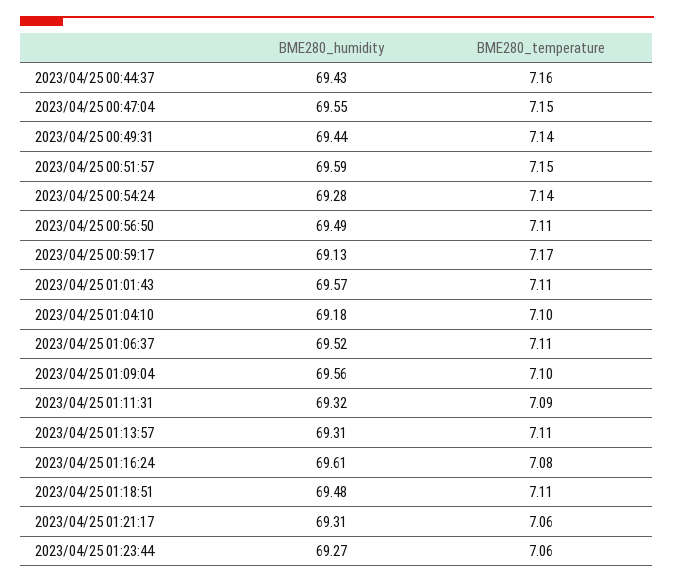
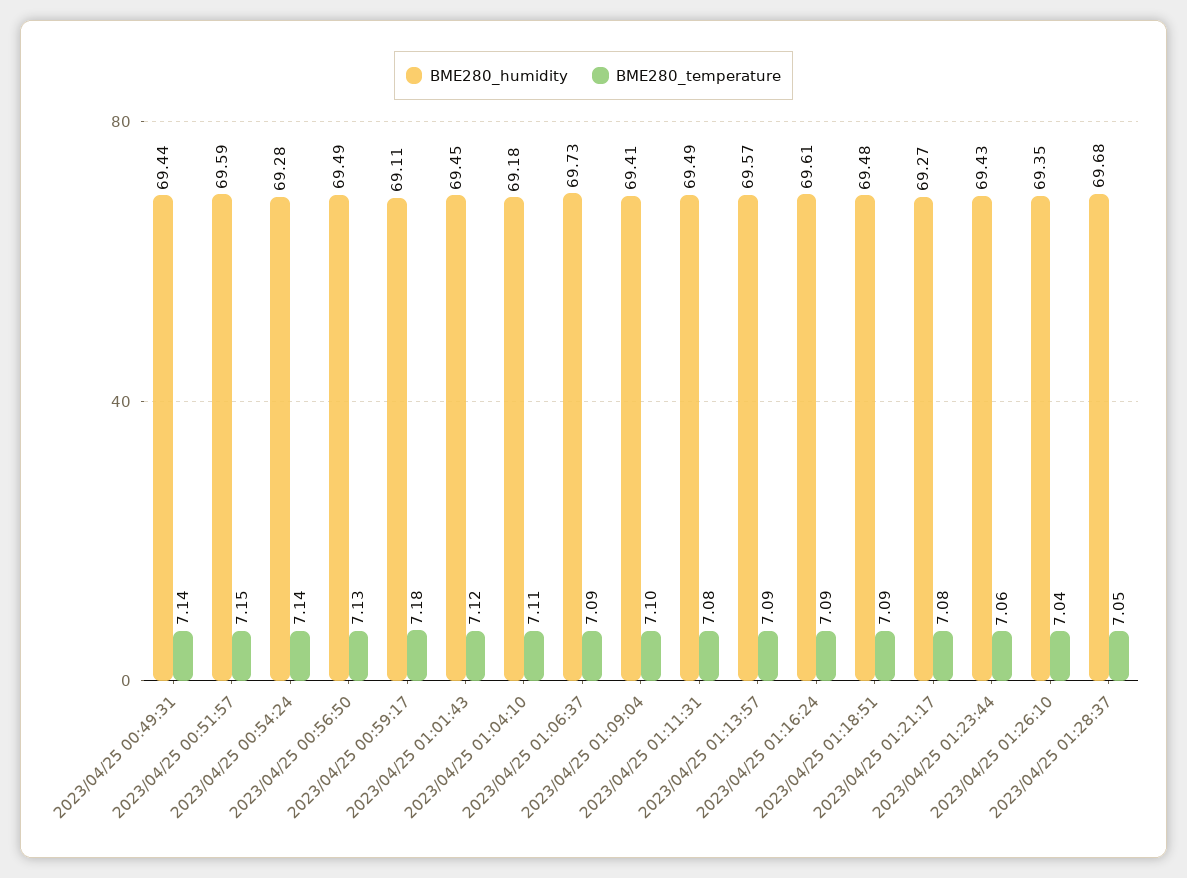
BME280_humidity, 2023/04/25 00:44:37: 69.43 -> none
BME280_temperature, 2023/04/25 00:44:37: 7.16 -> none
BME280_humidity, 2023/04/25 00:47:04: 69.55 -> none
BME280_temperature, 2023/04/25 00:47:04: 7.15 -> none
BME280_temperature, 2023/04/25 00:56:50: 7.11 -> 7.13
BME280_humidity, 2023/04/25 00:59:17: 69.13 -> 69.11
BME280_temperature, 2023/04/25 00:59:17: 7.17 -> 7.18
BME280_humidity, 2023/04/25 01:01:43: 69.57 -> 69.45
BME280_temperature, 2023/04/25 01:01:43: 7.11 -> 7.12
BME280_temperature, 2023/04/25 01:04:10: 7.1 -> 7.11
BME280_humidity, 2023/04/25 01:06:37: 69.52 -> 69.73
BME280_temperature, 2023/04/25 01:06:37: 7.11 -> 7.09
BME280_humidity, 2023/04/25 01:09:04: 69.56 -> 69.41
BME280_humidity, 2023/04/25 01:11:31: 69.32 -> 69.49
BME280_temperature, 2023/04/25 01:11:31: 7.09 -> 7.08
BME280_humidity, 2023/04/25 01:13:57: 69.31 -> 69.57
BME280_temperature, 2023/04/25 01:13:57: 7.11 -> 7.09
BME280_temperature, 2023/04/25 01:16:24: 7.08 -> 7.09
BME280_temperature, 2023/04/25 01:18:51: 7.11 -> 7.09
BME280_humidity, 2023/04/25 01:21:17: 69.31 -> 69.27
BME280_temperature, 2023/04/25 01:21:17: 7.06 -> 7.08
BME280_humidity, 2023/04/25 01:23:44: 69.27 -> 69.43
BME280_humidity, 2023/04/25 01:26:10: none -> 69.35
BME280_temperature, 2023/04/25 01:26:10: none -> 7.04
BME280_humidity, 2023/04/25 01:28:37: none -> 69.68
BME280_temperature, 2023/04/25 01:28:37: none -> 7.05

